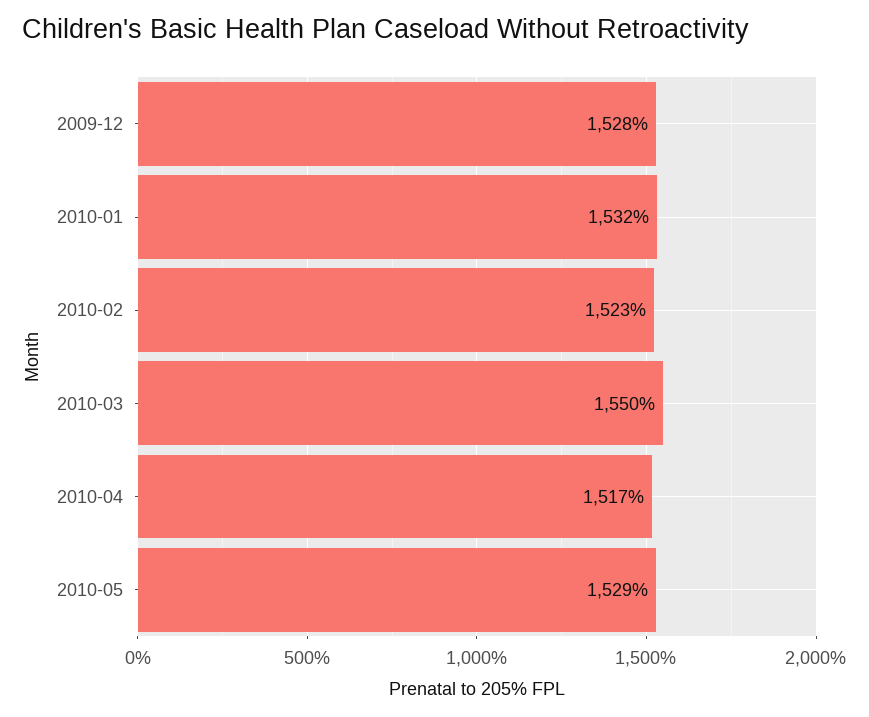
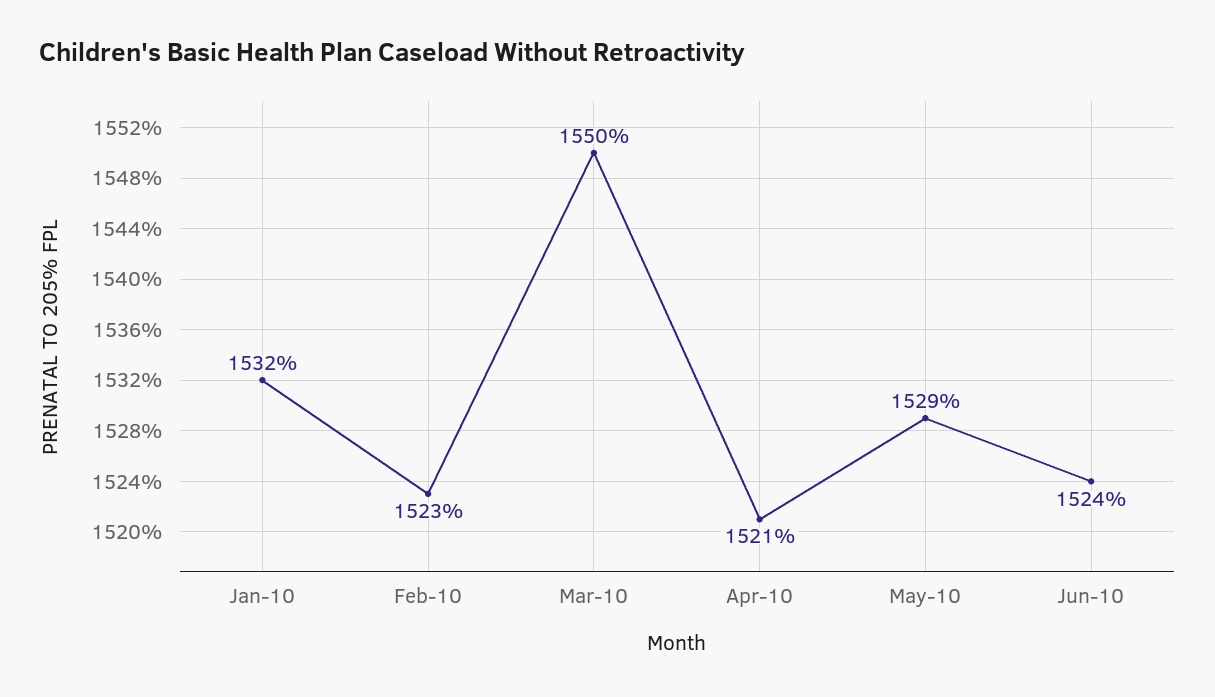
2009-12: 1528 -> none
2010-04: 1517 -> 1521
Jun-10: none -> 1524

